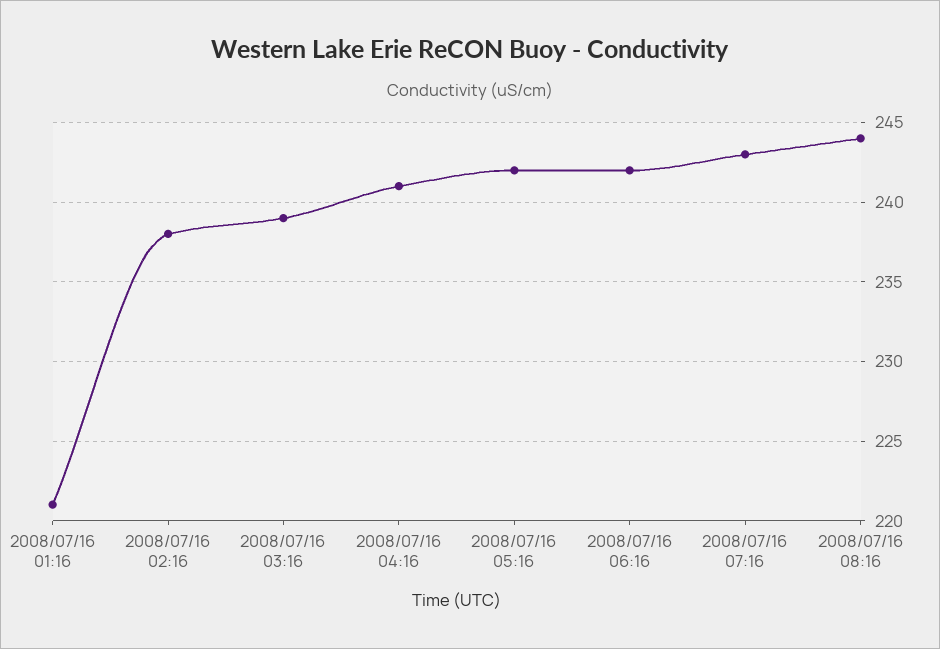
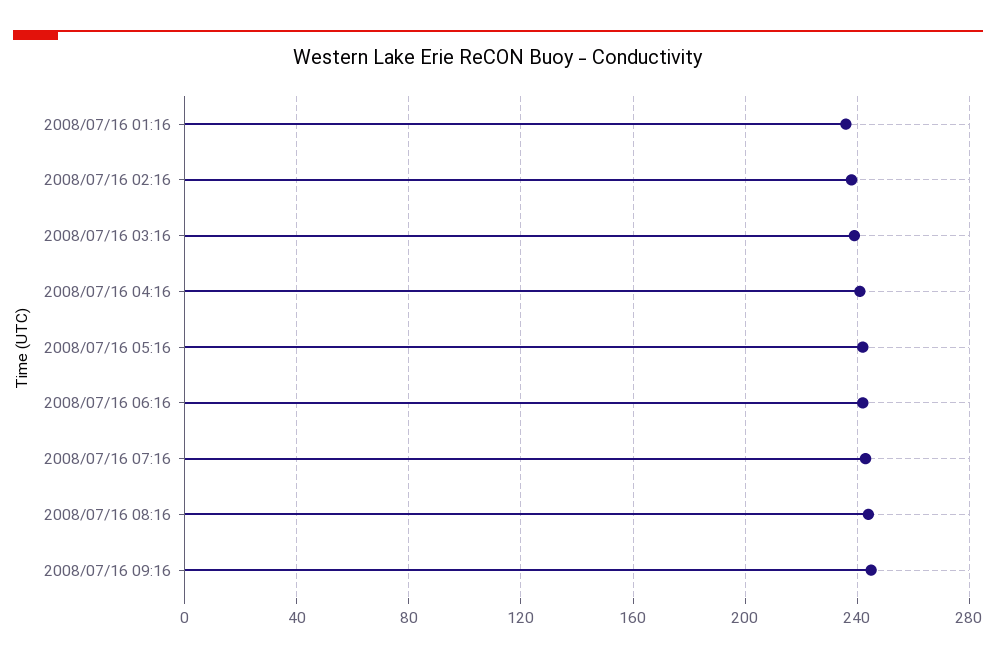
2008/07/16 01:16: 221 -> 235
2008/07/16 09:16: none -> 245

